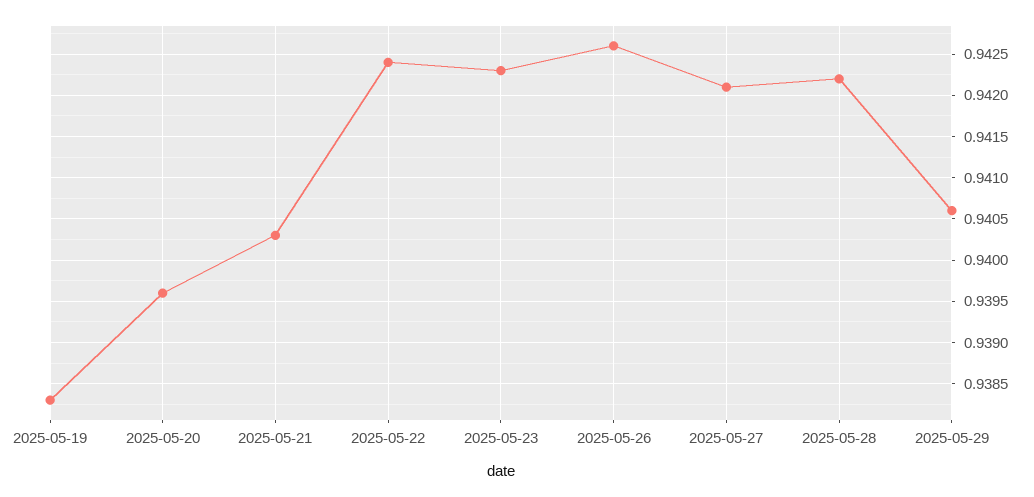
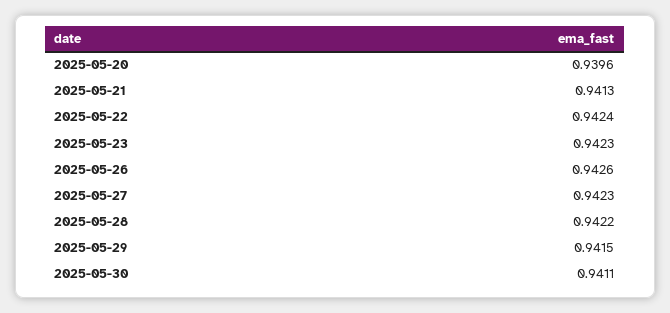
2025-05-19: 0.9383 -> none
2025-05-21: 0.9403 -> 0.9413
2025-05-27: 0.9421 -> 0.9423
2025-05-29: 0.9406 -> 0.9415
2025-05-30: none -> 0.9411

